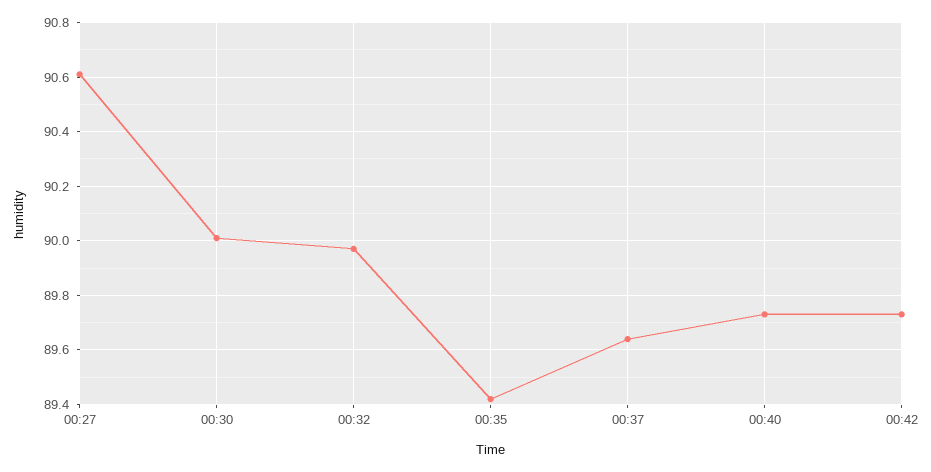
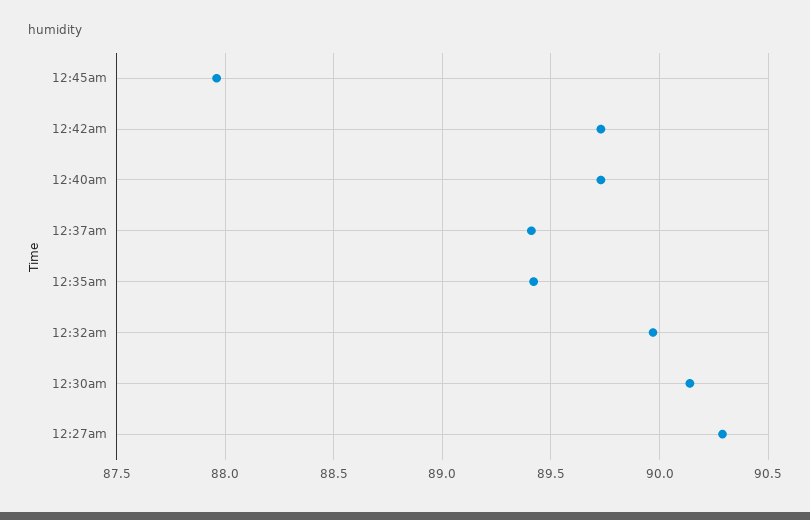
00:27: 90.6 -> 90.3
00:30: 90 -> 90.15
00:37: 89.65 -> 89.4
12:45am: none -> 87.95

